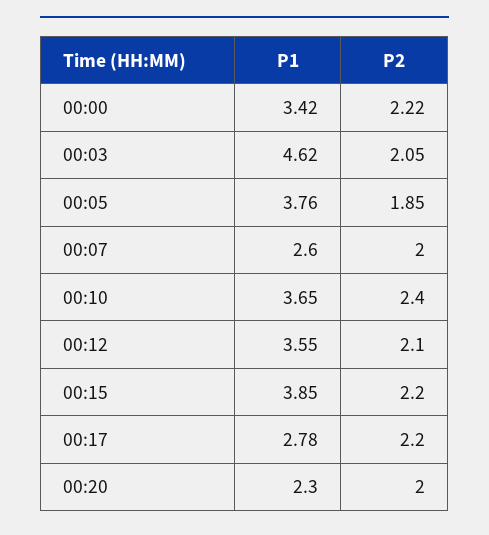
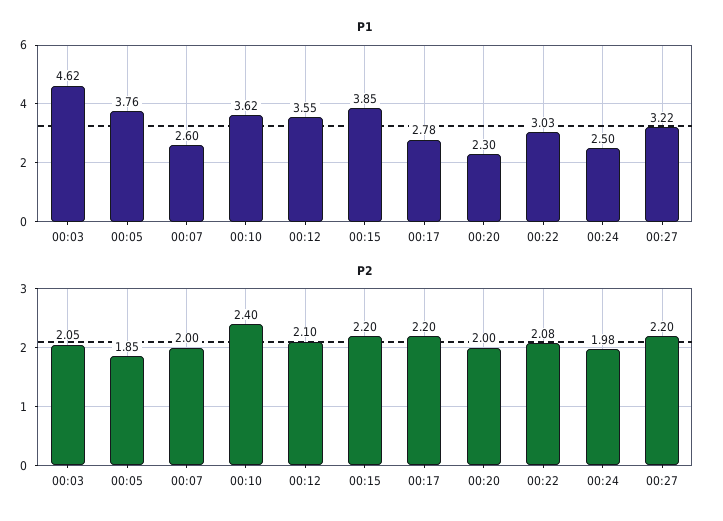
P1, 00:00: 3.42 -> none
P2, 00:00: 2.22 -> none
P1, 00:10: 3.65 -> 3.62
P1, 00:22: none -> 3.03
P1, 00:24: none -> 2.5
P1, 00:27: none -> 3.22
P2, 00:22: none -> 2.08
P2, 00:24: none -> 1.98
P2, 00:27: none -> 2.2

